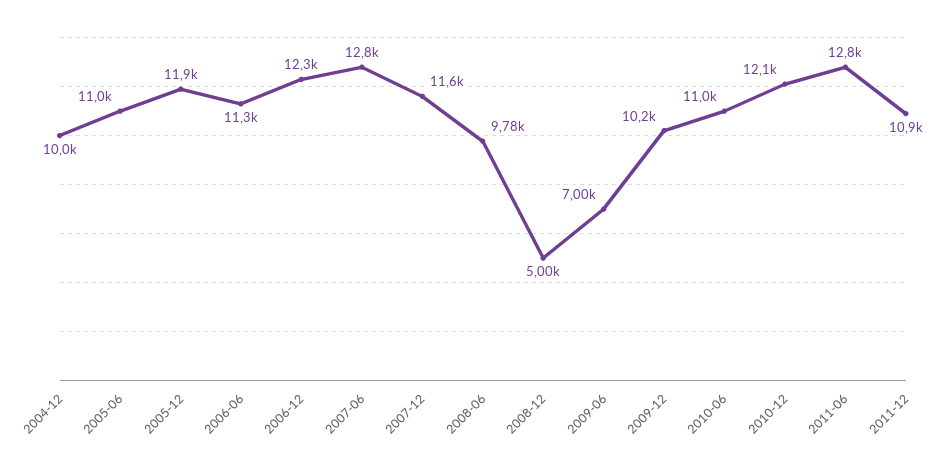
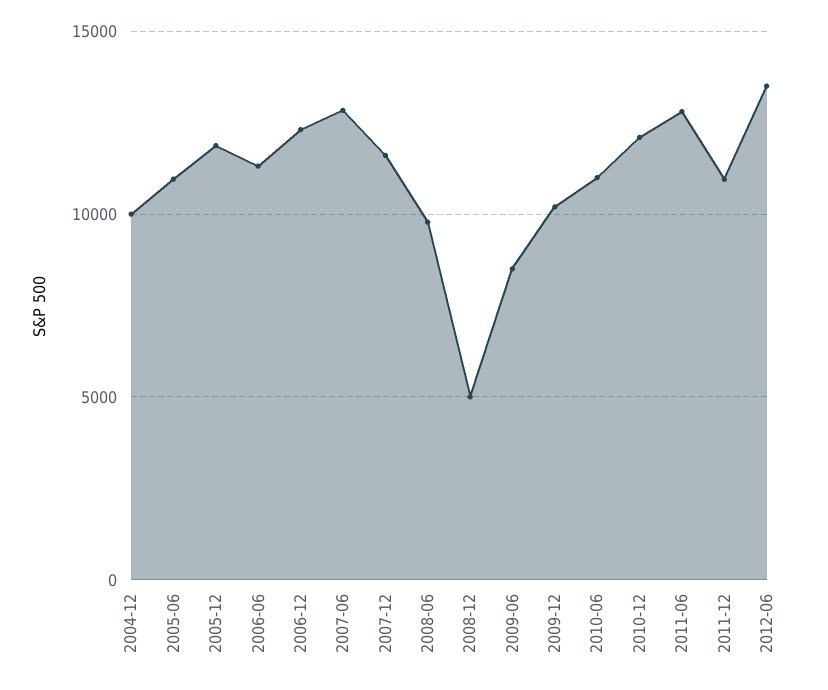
2009-06: 7000 -> 8500
2012-06: none -> 13500

